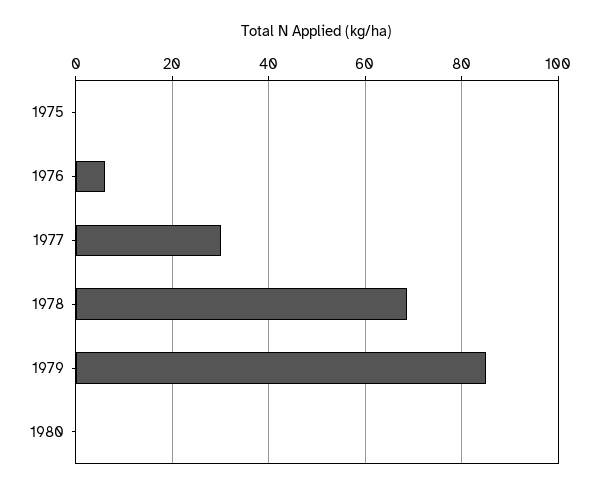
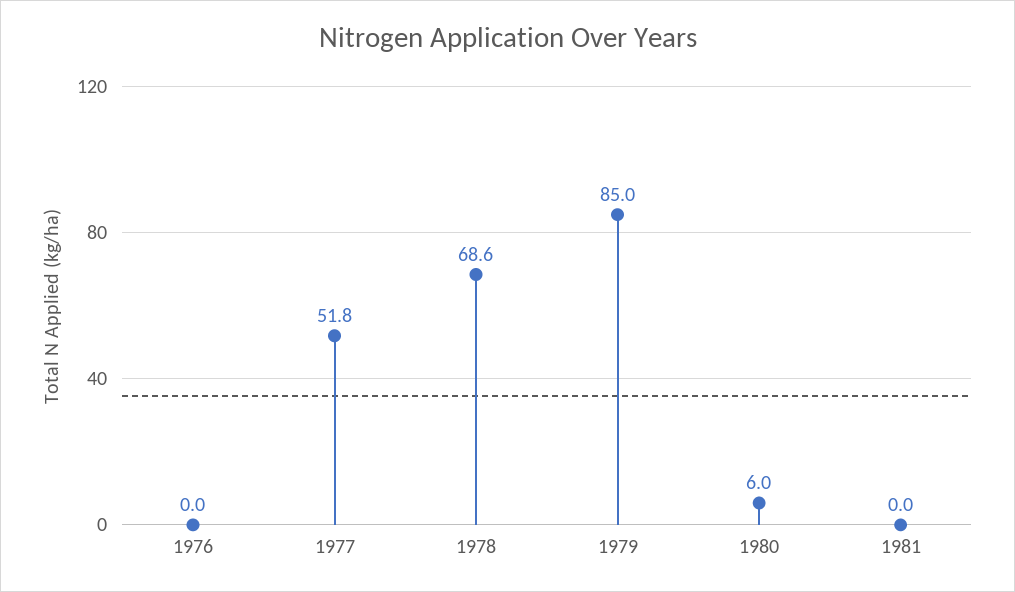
1975: 0 -> none
1976: 6 -> 0
1977: 30 -> 51.8
1980: 0 -> 6
1981: none -> 0

